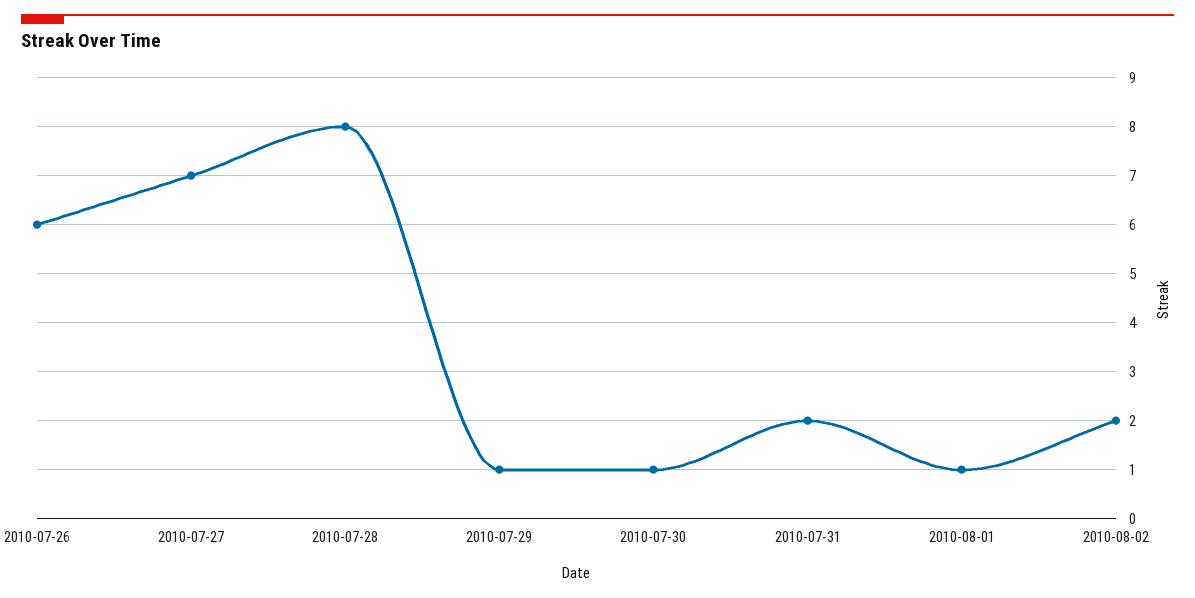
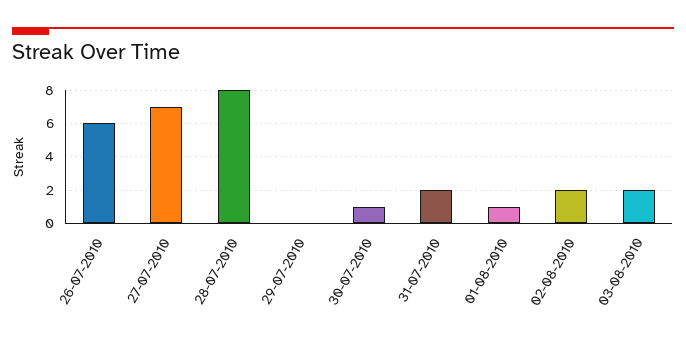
2010-07-29: 1 -> 0
03-08-2010: none -> 2

